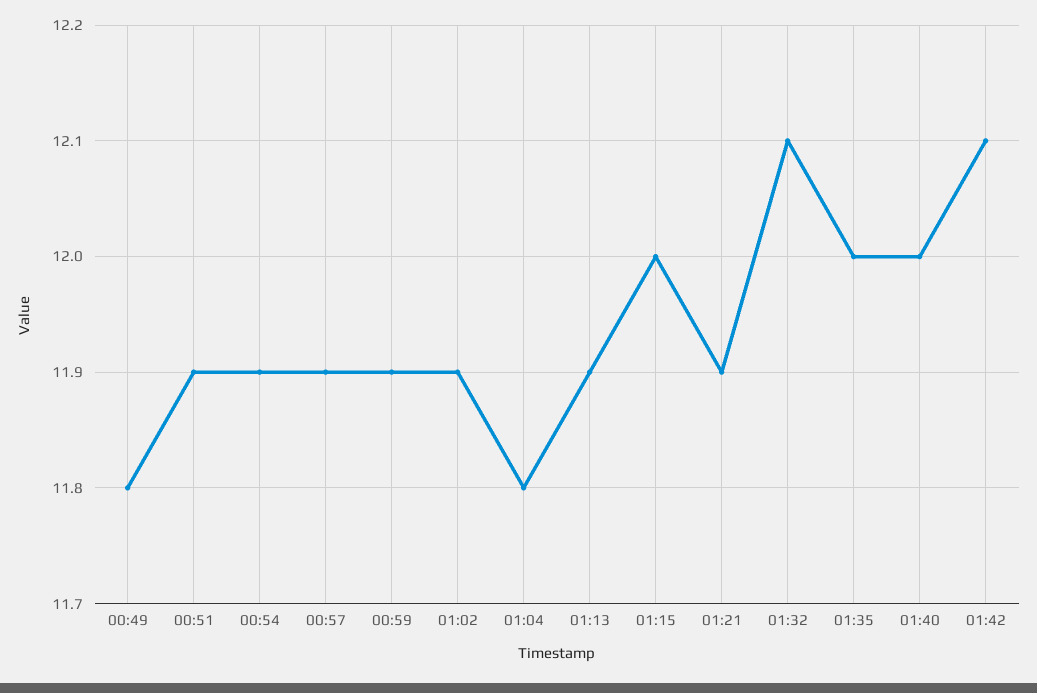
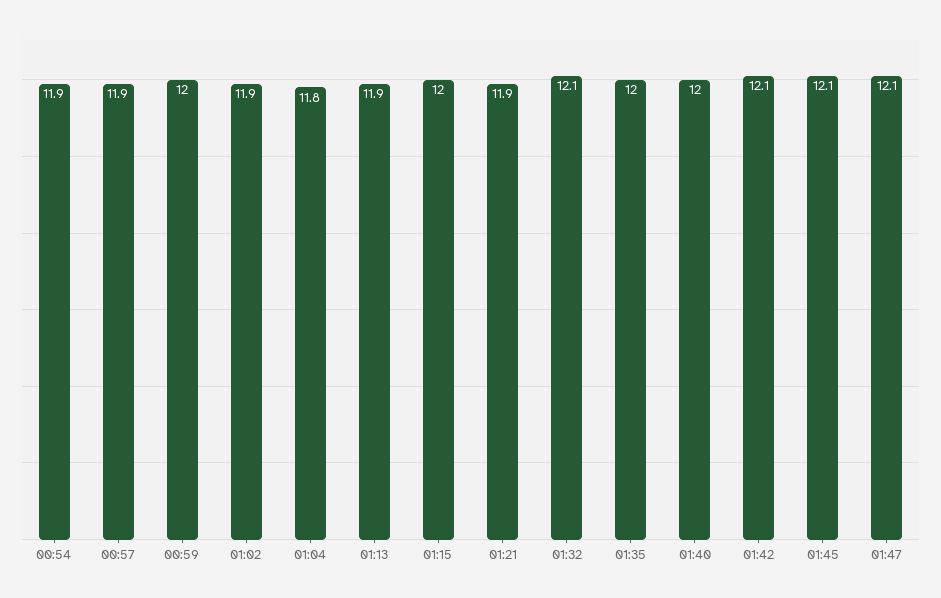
00:49: 11.8 -> none
00:51: 11.9 -> none
00:59: 11.9 -> 12
01:45: none -> 12.1
01:47: none -> 12.1

